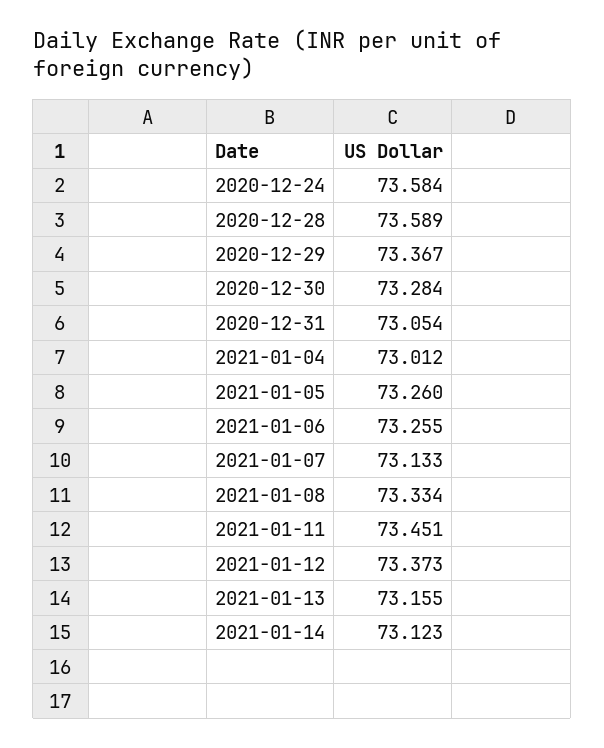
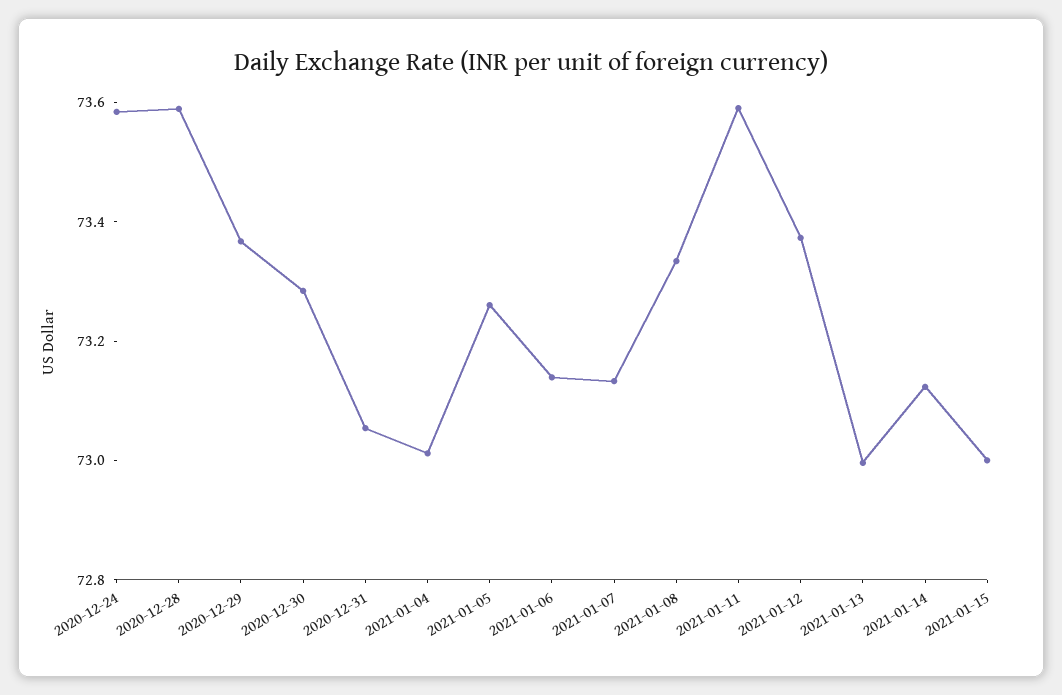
2021-01-06: 73.255 -> 73.15
2021-01-11: 73.451 -> 73.6
2021-01-13: 73.155 -> 73
2021-01-15: none -> 73

